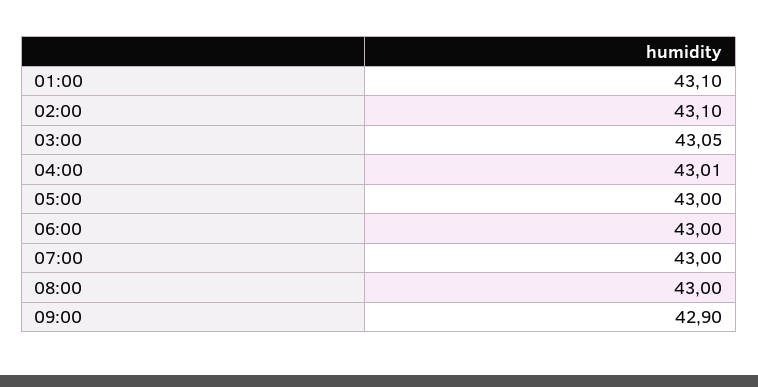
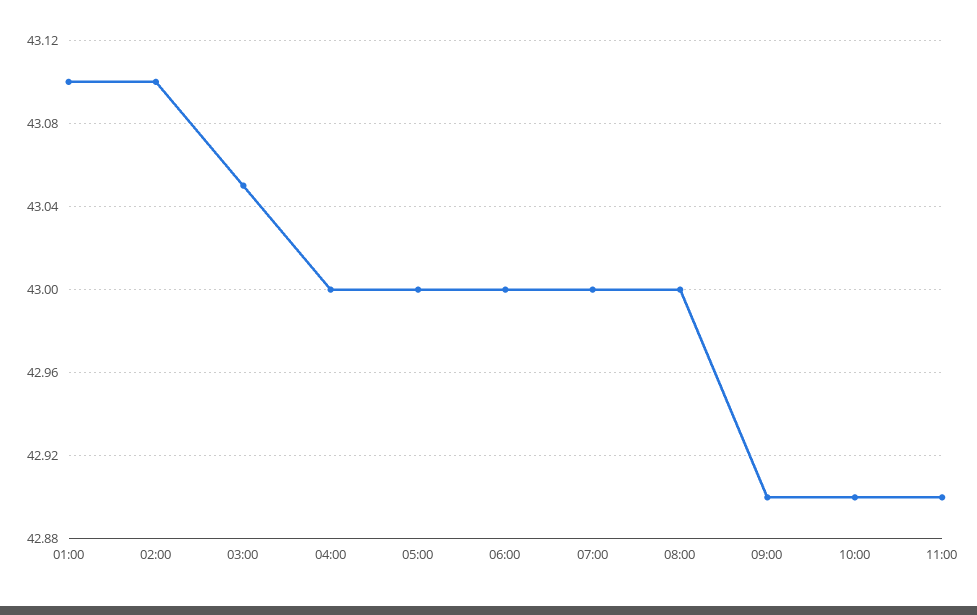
04:00: 43.01 -> 43
10:00: none -> 42.9
11:00: none -> 42.9

